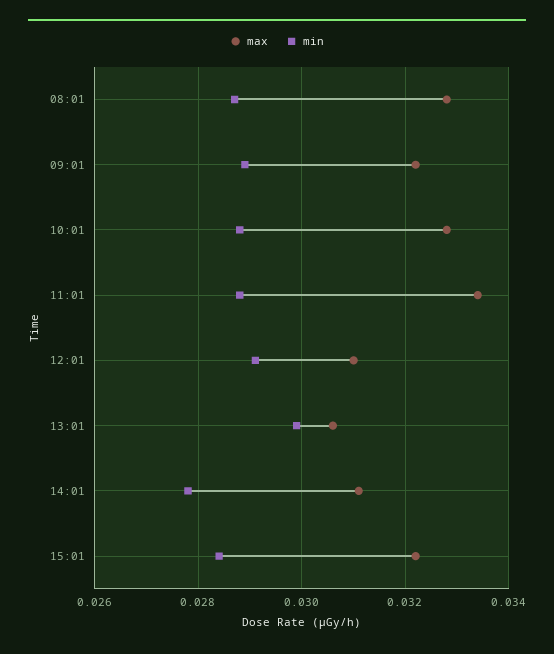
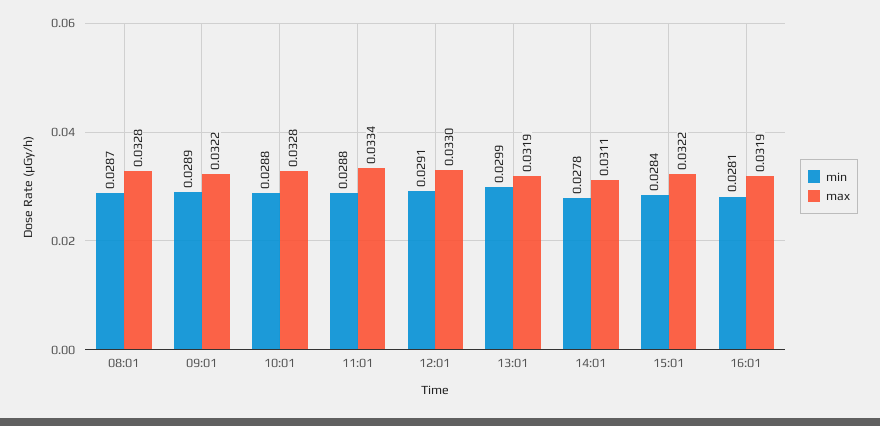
max, 12:01: 0.031 -> 0.033
max, 13:01: 0.0305 -> 0.0319
min, 16:01: none -> 0.0281
max, 16:01: none -> 0.0319

